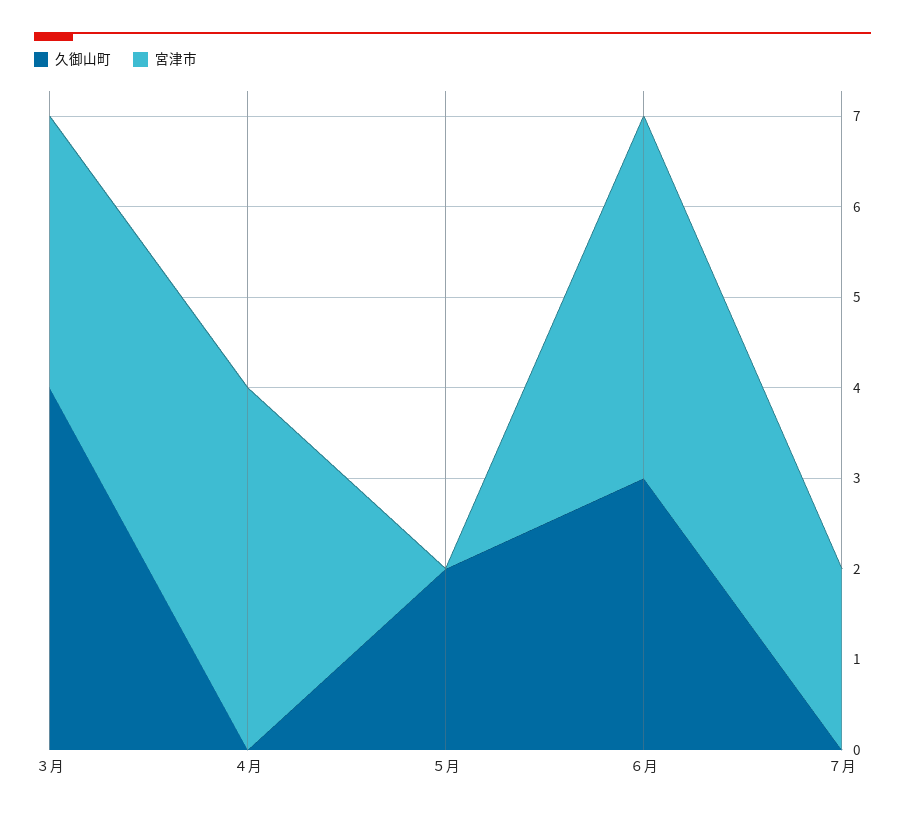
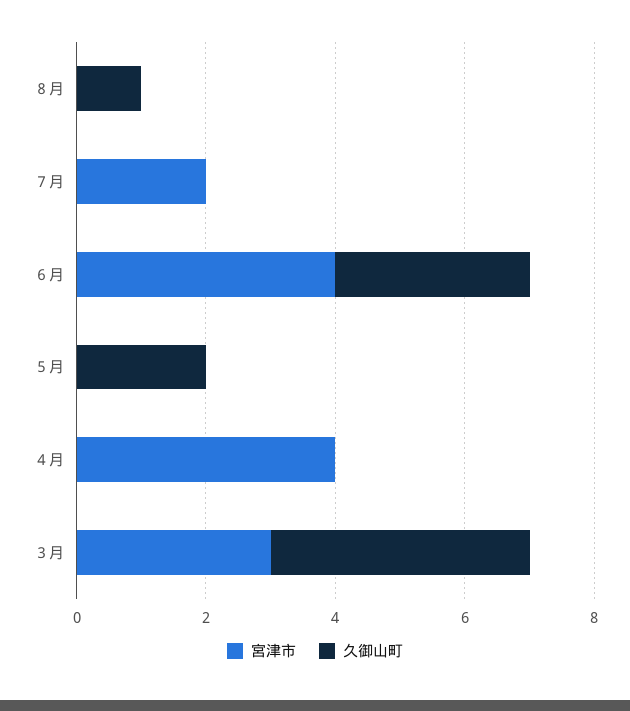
宮津市, ８月: none -> 0
久御山町, ８月: none -> 1

